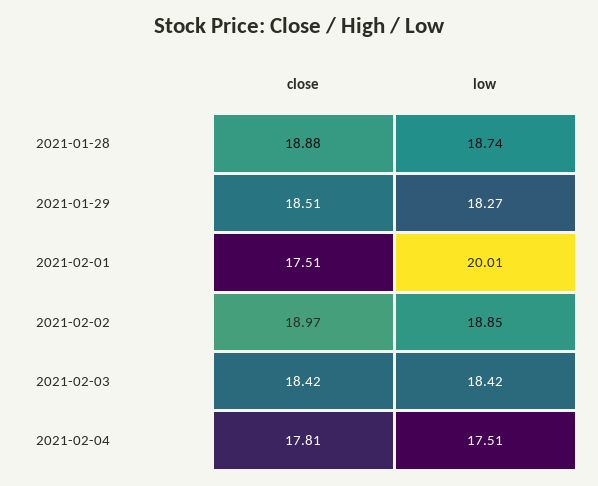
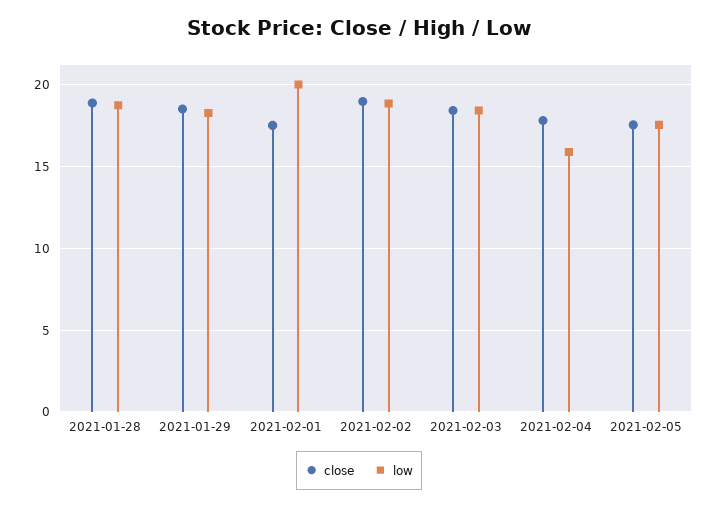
low, 2021-02-04: 17.51 -> 16
close, 2021-02-05: none -> 17.5
low, 2021-02-05: none -> 17.5

